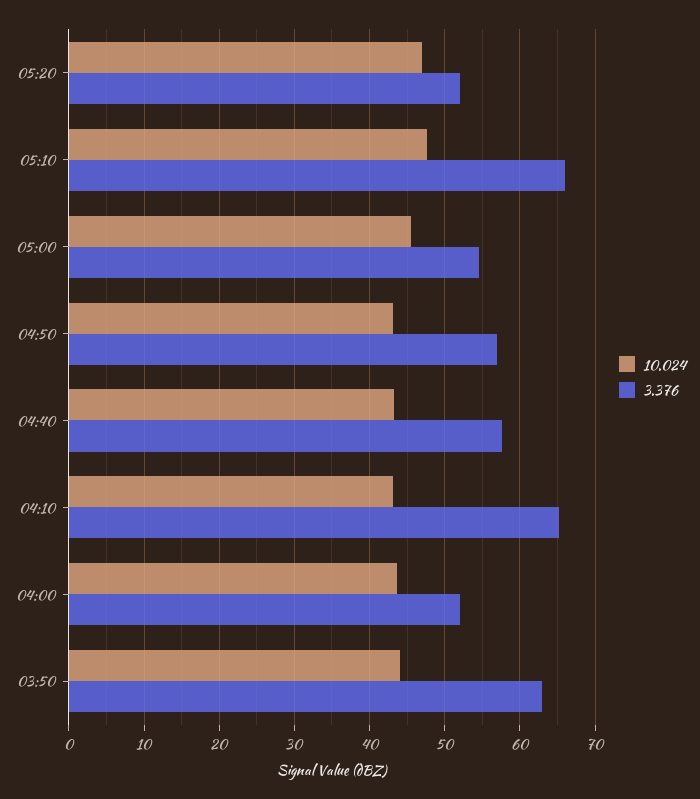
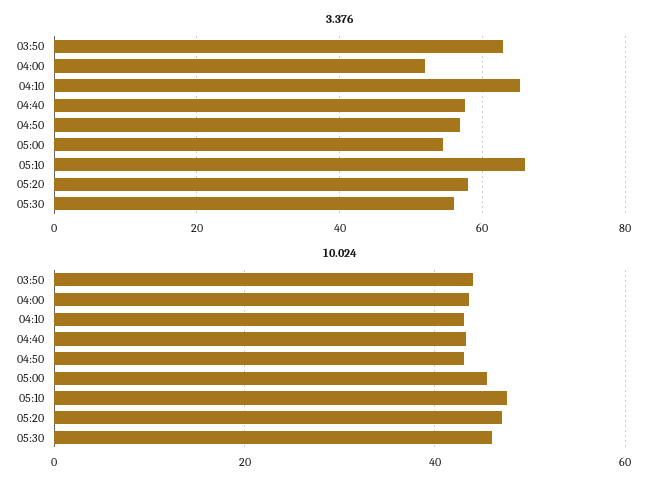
3.376, 05:20: 52 -> 58
3.376, 05:30: none -> 56
10.024, 05:30: none -> 46

